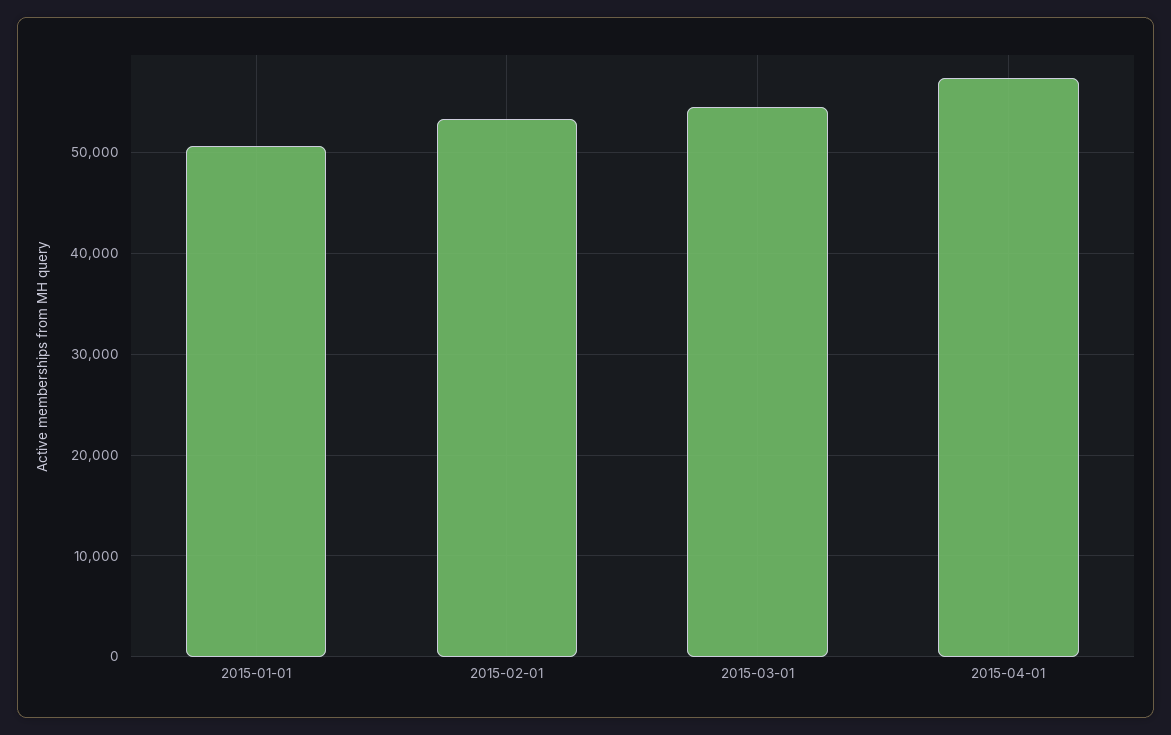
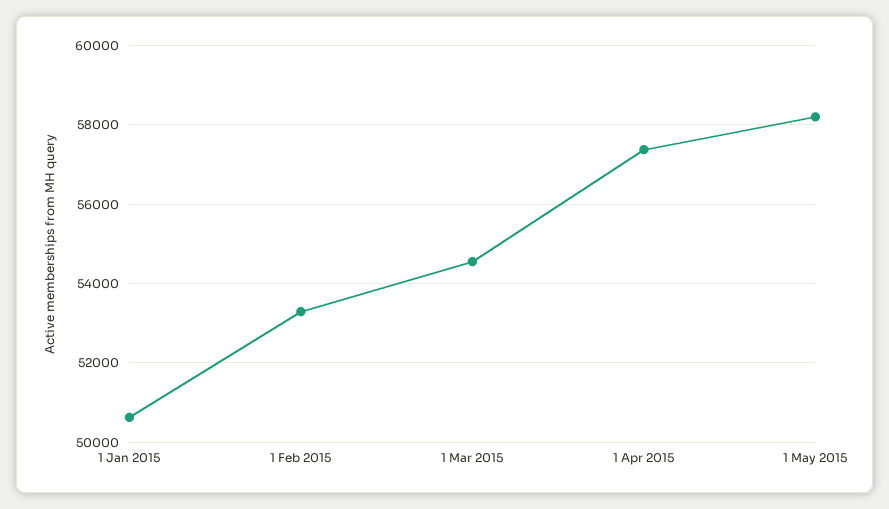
1 May 2015: none -> 58200

